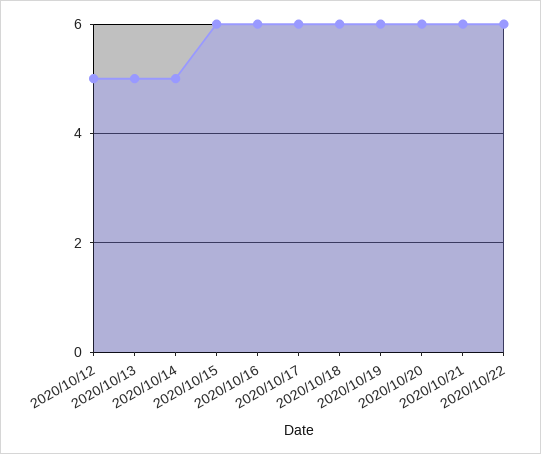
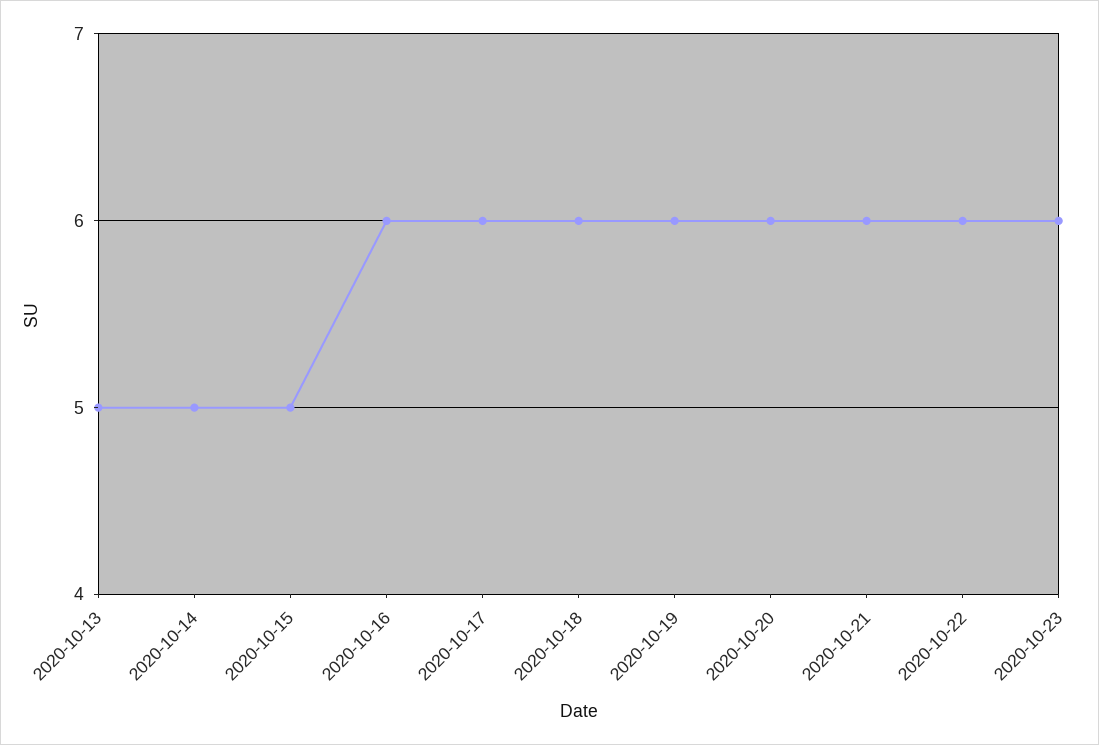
2020/10/12: 5 -> none
2020/10/15: 6 -> 5
2020-10-23: none -> 6

